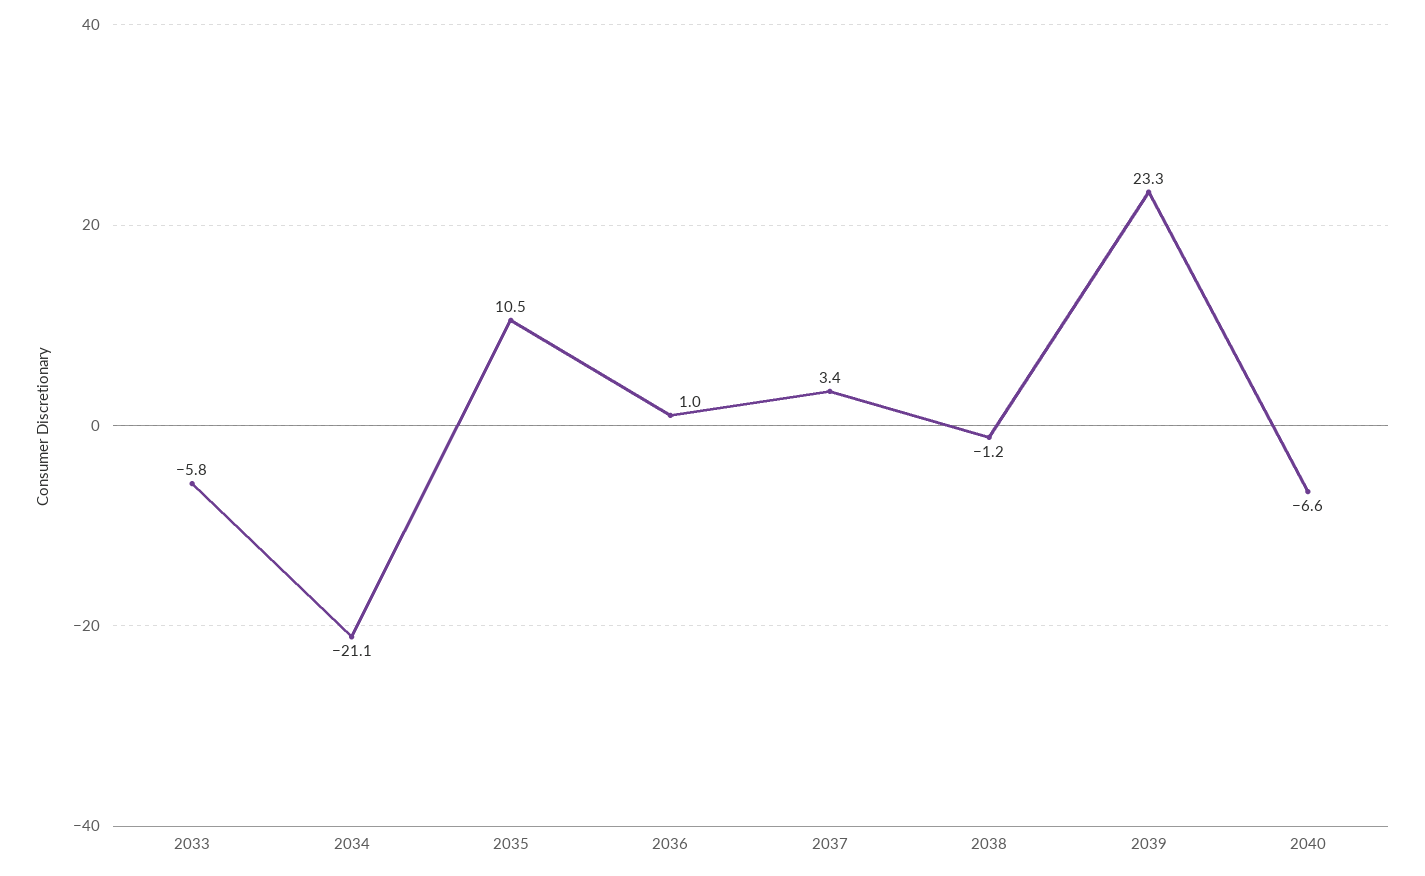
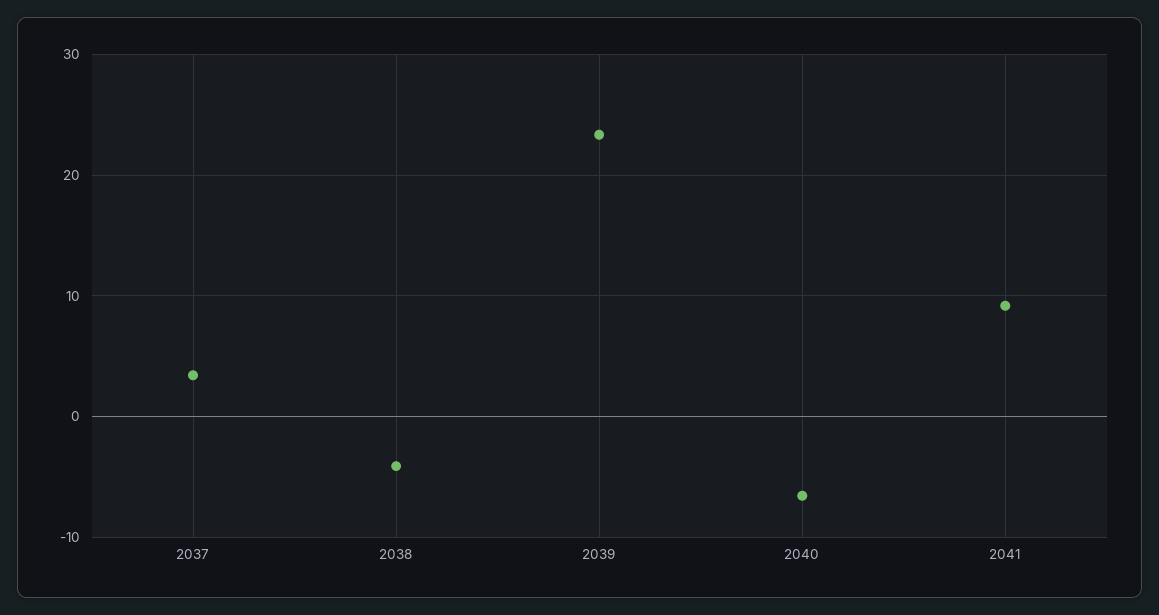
2033: -5.8 -> none
2034: -21.1 -> none
2035: 10.5 -> none
2036: 1 -> none
2038: -1.2 -> -4
2041: none -> 9

